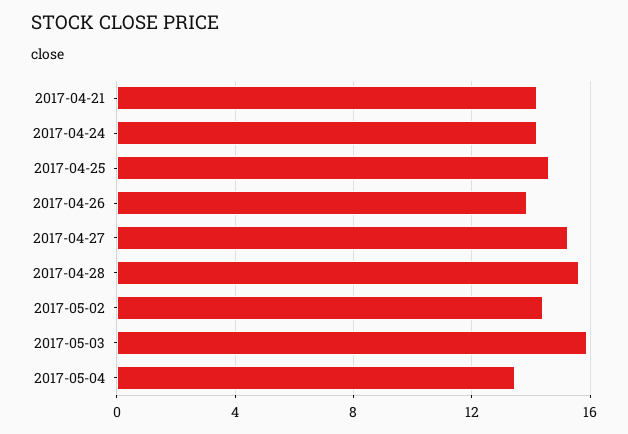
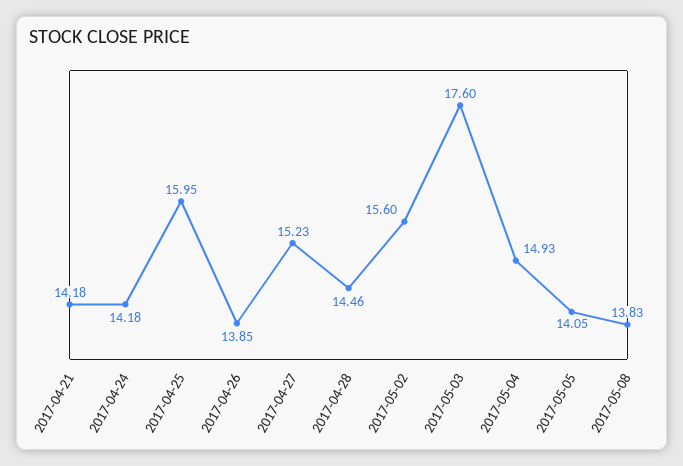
2017-04-25: 14.5 -> 15.95
2017-04-28: 15.5 -> 14.46
2017-05-02: 14.5 -> 15.6
2017-05-03: 16 -> 17.6
2017-05-04: 13.5 -> 14.93
2017-05-05: none -> 14.05
2017-05-08: none -> 13.83

